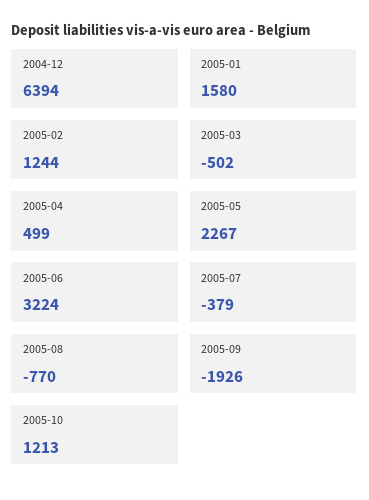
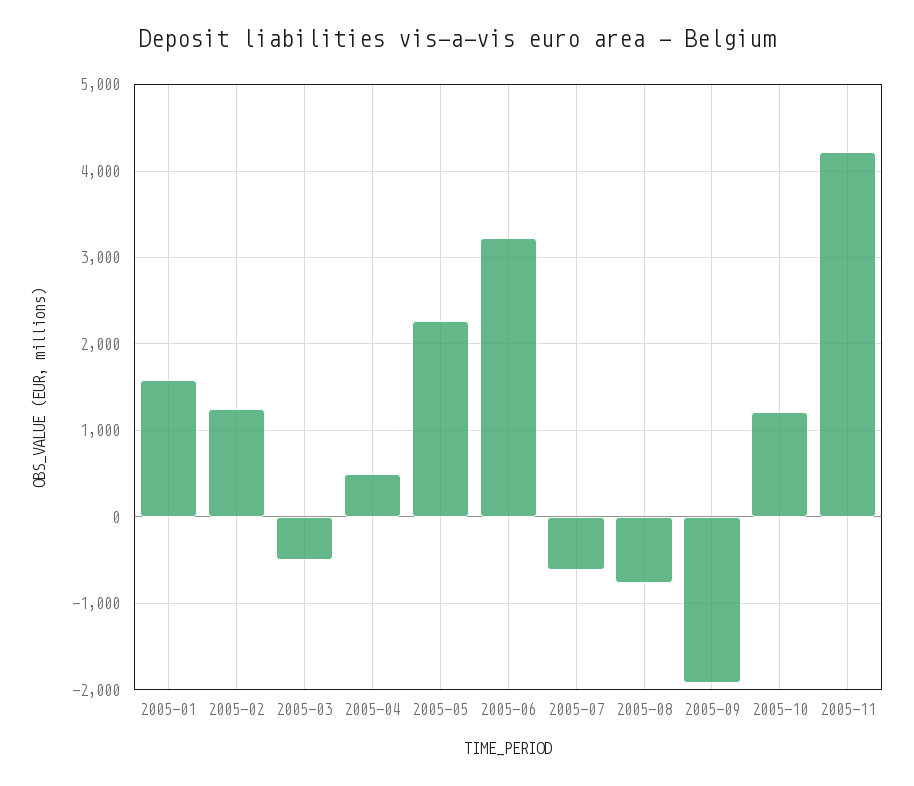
2004-12: 6394 -> none
2005-07: -379 -> -600
2005-11: none -> 4200

